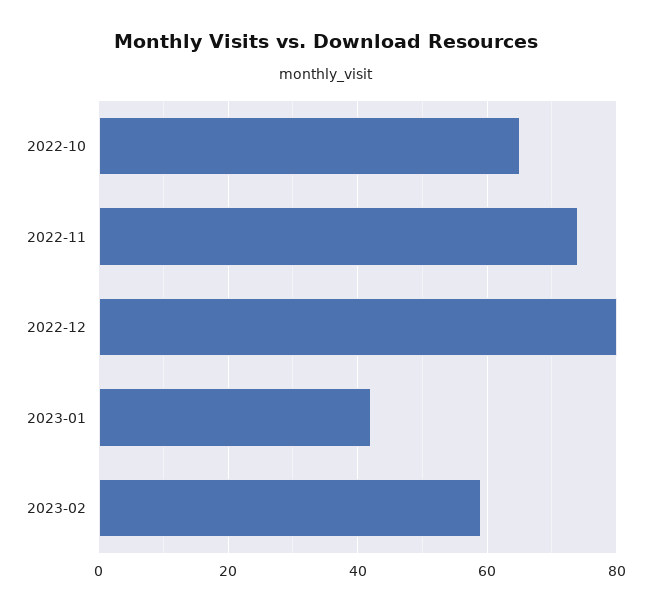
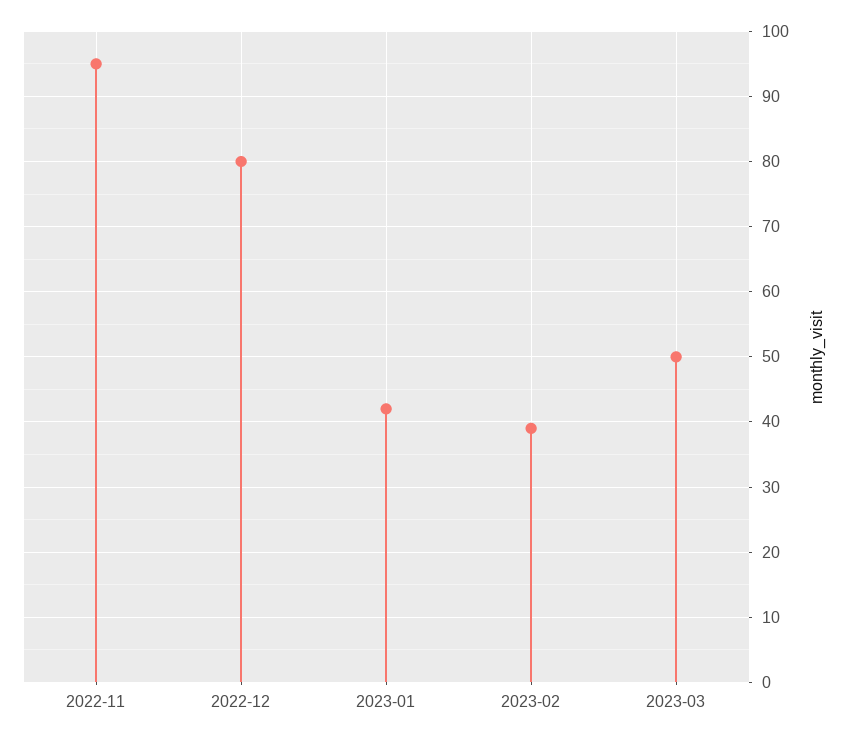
2022-10: 65 -> none
2022-11: 75 -> 95
2023-02: 60 -> 39
2023-03: none -> 50

